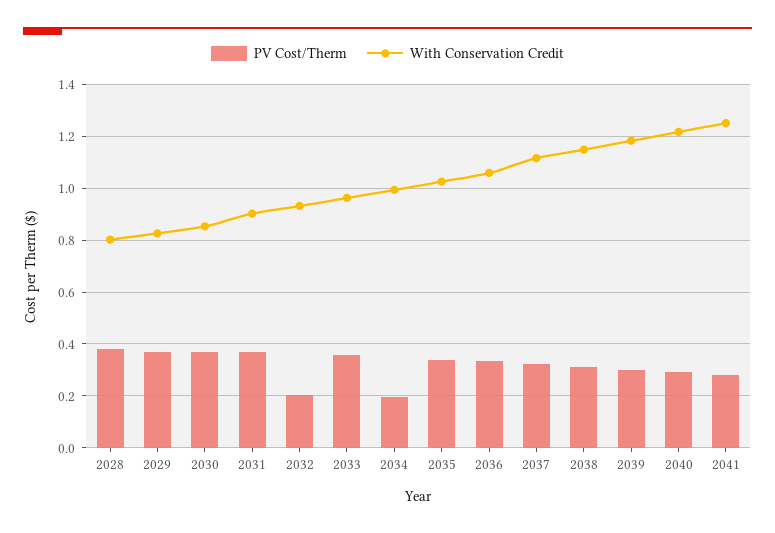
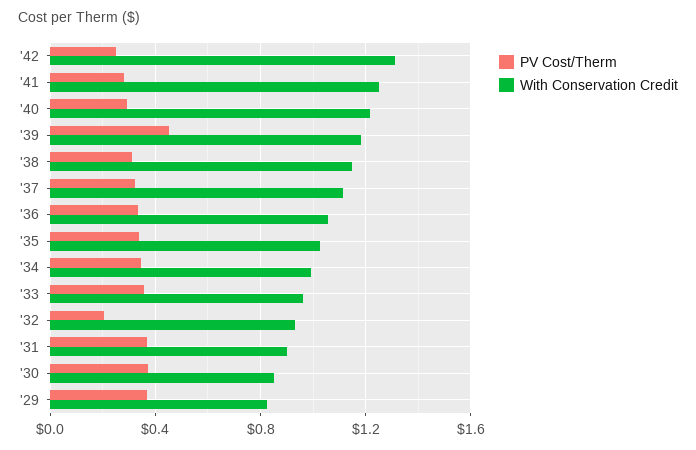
PV Cost/Therm, 2028: 0.375 -> none
With Conservation Credit, 2028: 0.8 -> none
PV Cost/Therm, 2034: 0.2 -> 0.35
PV Cost/Therm, 2039: 0.3 -> 0.45
PV Cost/Therm, '42: none -> 0.25
With Conservation Credit, '42: none -> 1.3

